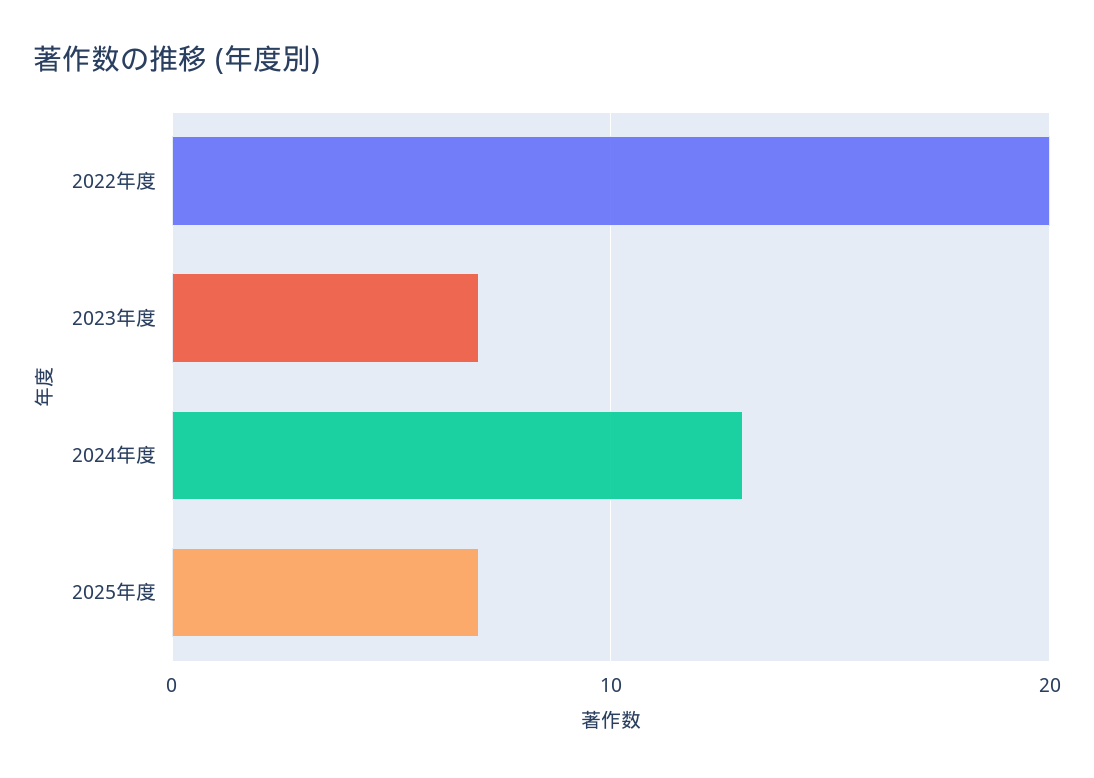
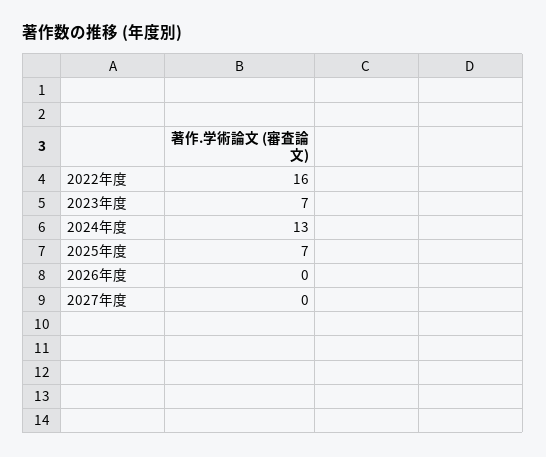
2022年度: 20 -> 16
2026年度: none -> 0
2027年度: none -> 0

